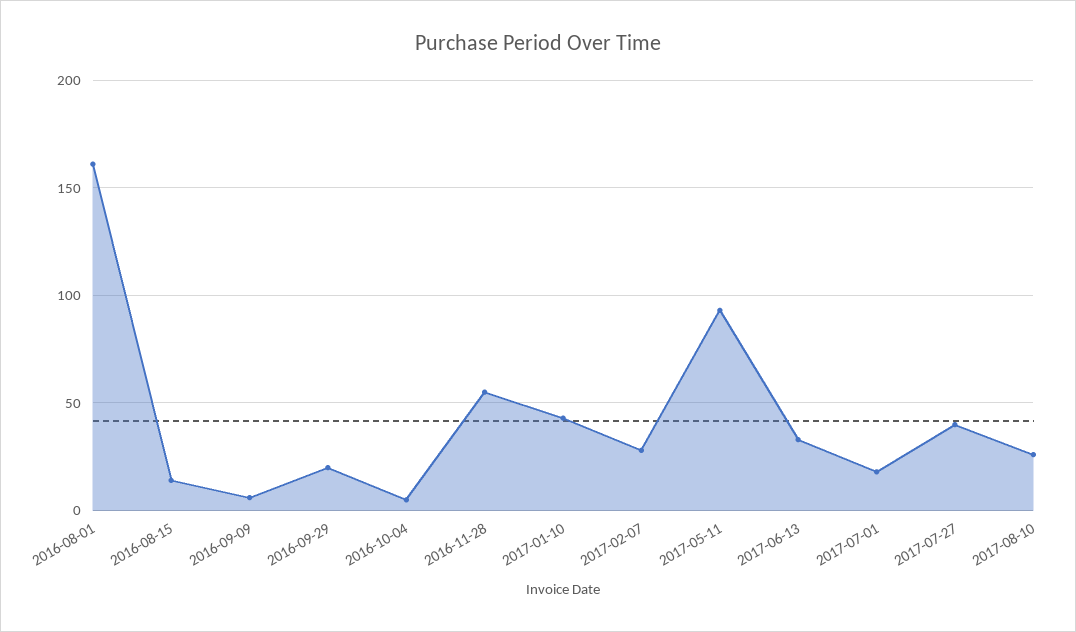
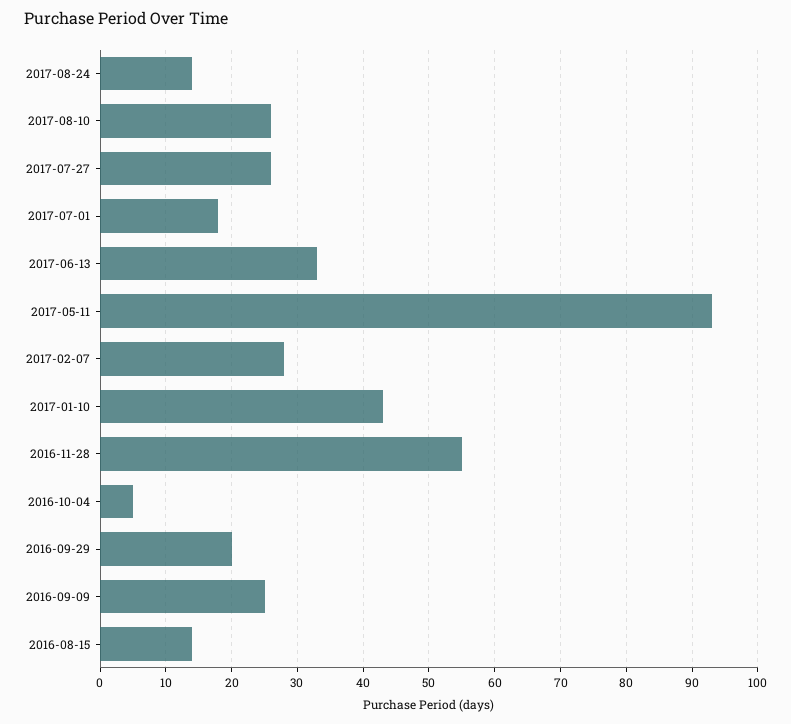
2016-08-01: 160 -> none
2016-09-09: 5 -> 25
2017-07-27: 40 -> 26
2017-08-24: none -> 14

